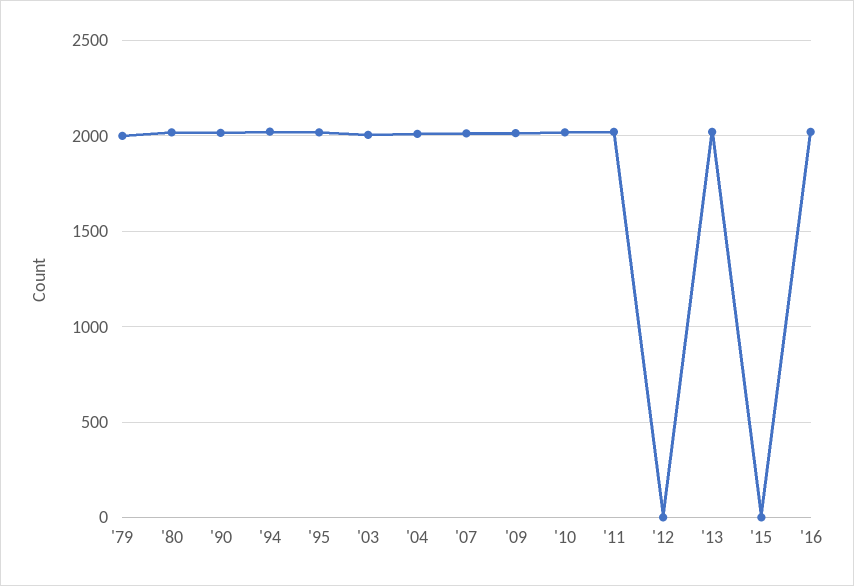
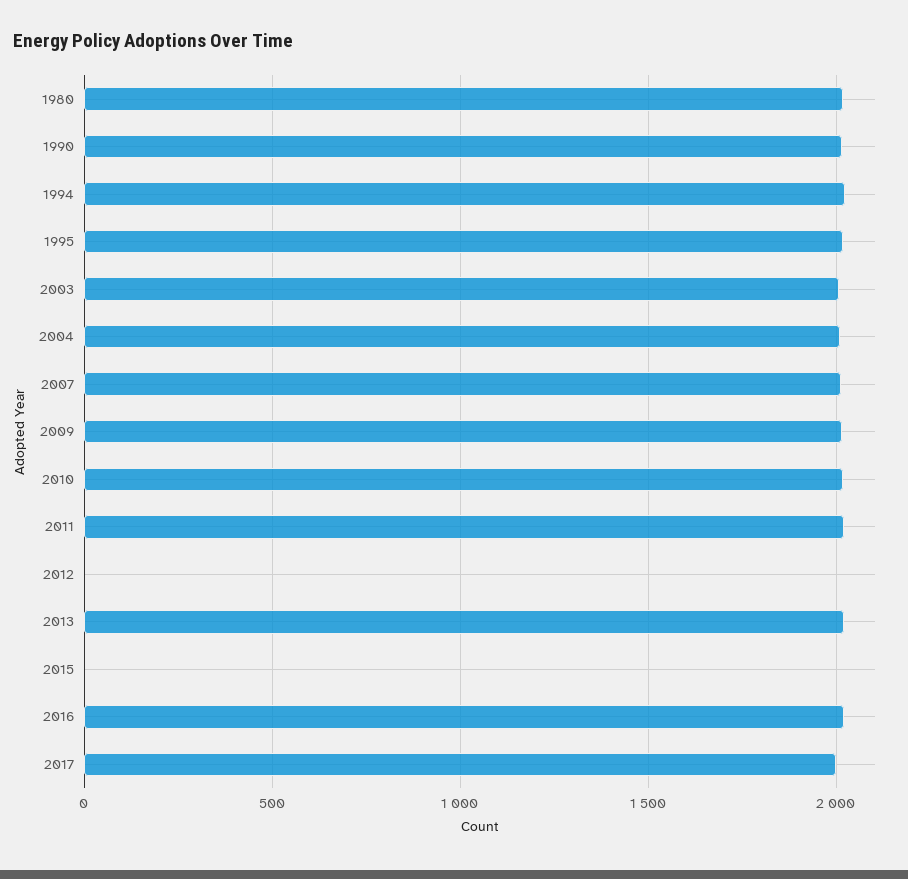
'79: 2000 -> none
2017: none -> 2000

